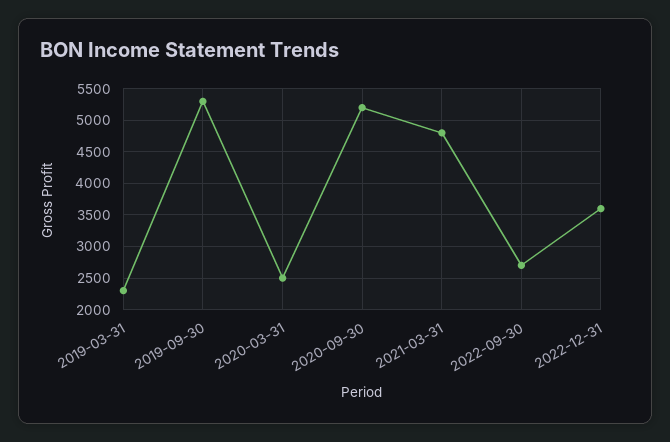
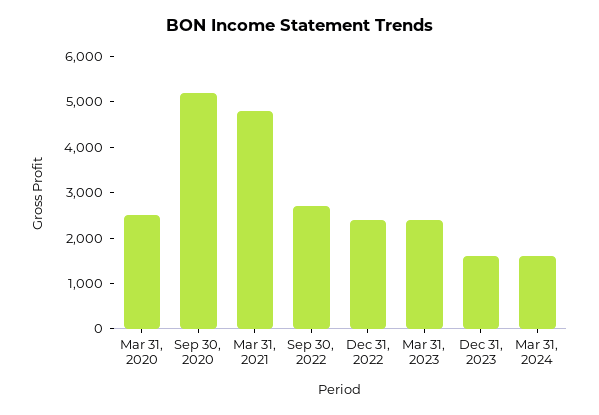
2019-03-31: 2300 -> none
2019-09-30: 5300 -> none
2022-12-31: 3600 -> 2400
Mar 31, 2023: none -> 2400
Dec 31, 2023: none -> 1600
Mar 31, 2024: none -> 1600

